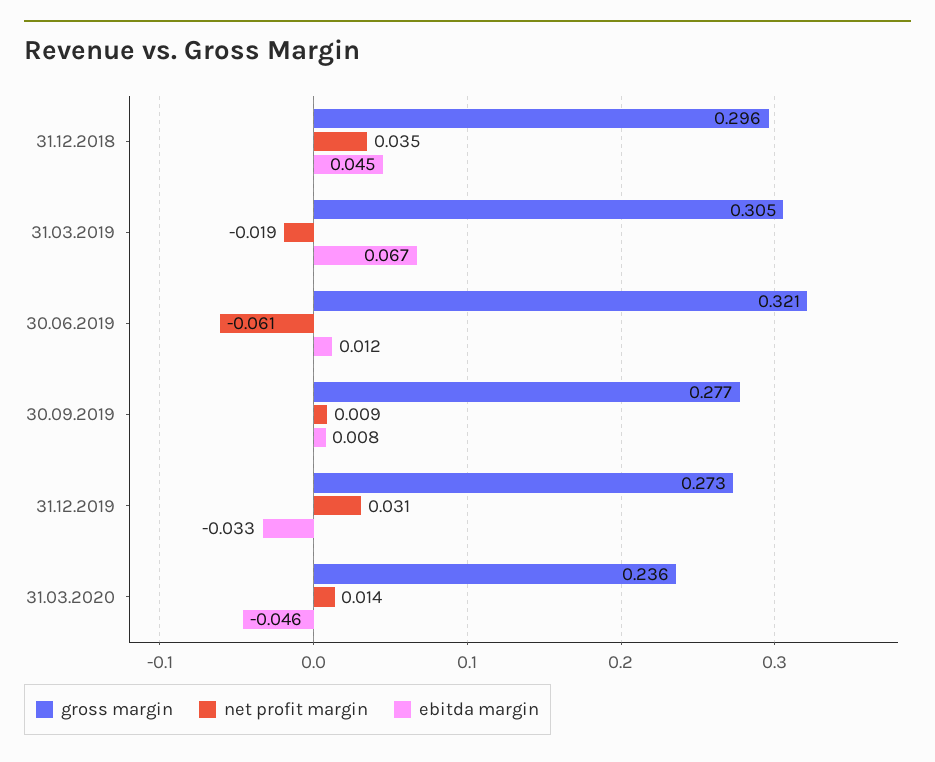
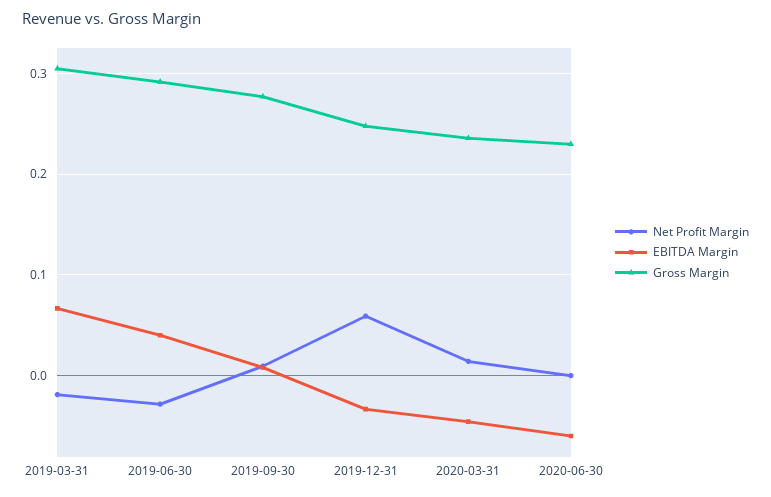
gross margin, 31.12.2018: 0.296 -> none
net profit margin, 31.12.2018: 0.035 -> none
ebitda margin, 31.12.2018: 0.045 -> none
gross margin, 30.06.2019: 0.321 -> 0.29
net profit margin, 30.06.2019: -0.061 -> -0.03
ebitda margin, 30.06.2019: 0.012 -> 0.04
gross margin, 31.12.2019: 0.273 -> 0.25
net profit margin, 31.12.2019: 0.031 -> 0.06
net profit margin, 2020-06-30: none -> 0
ebitda margin, 2020-06-30: none -> -0.06
gross margin, 2020-06-30: none -> 0.23

